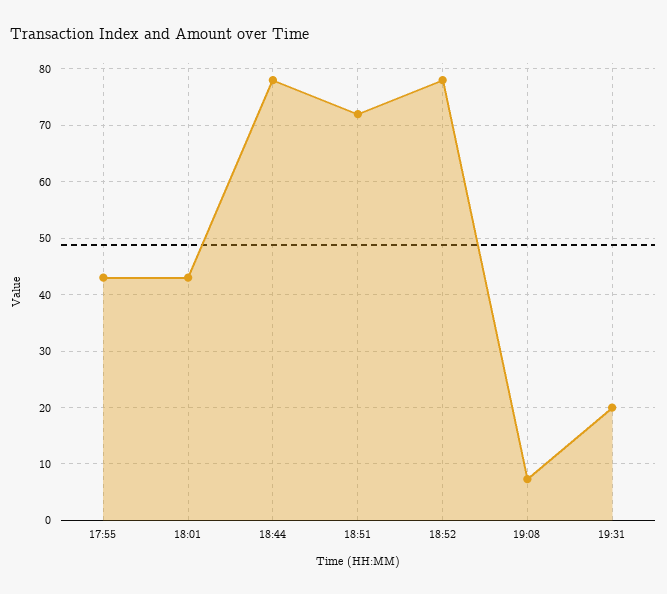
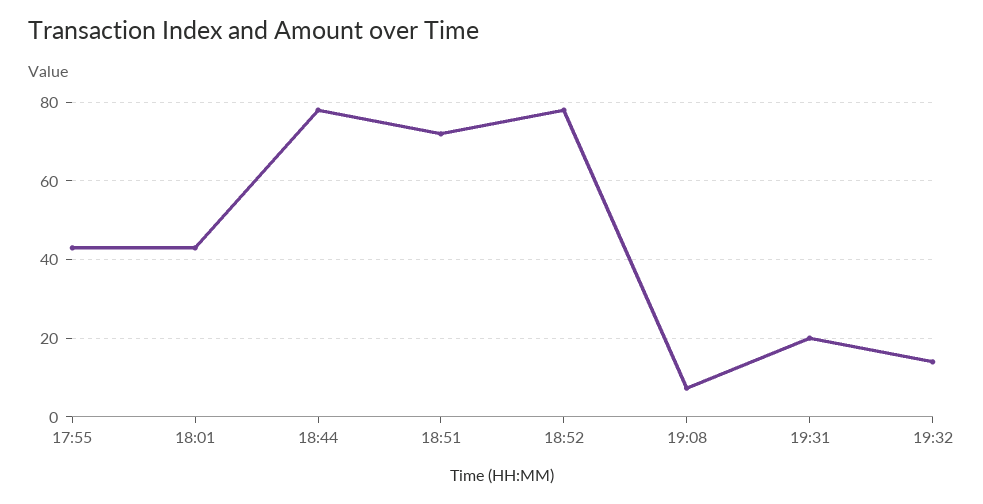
19:32: none -> 14

